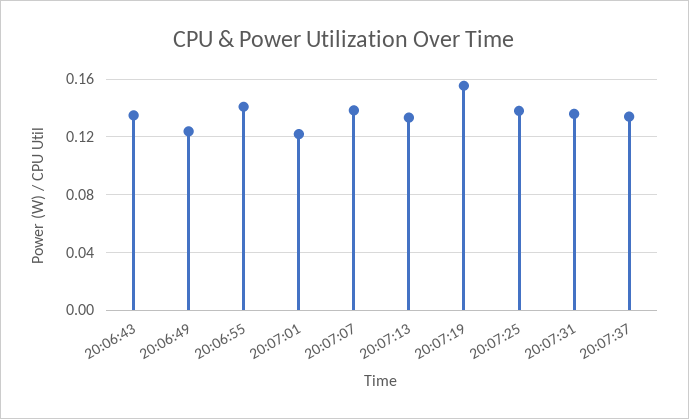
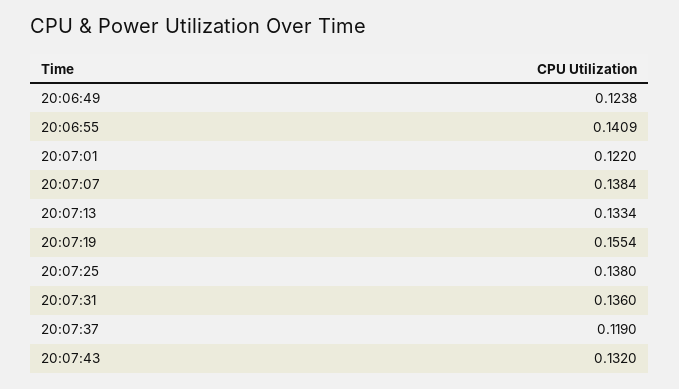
20:06:43: 0.135 -> none
20:07:37: 0.135 -> 0.119
20:07:43: none -> 0.132

